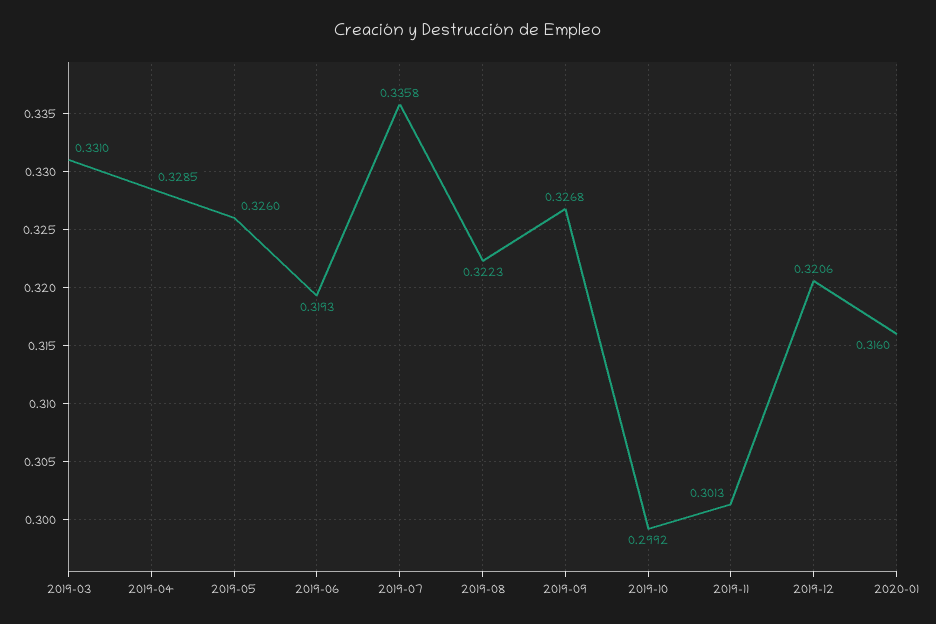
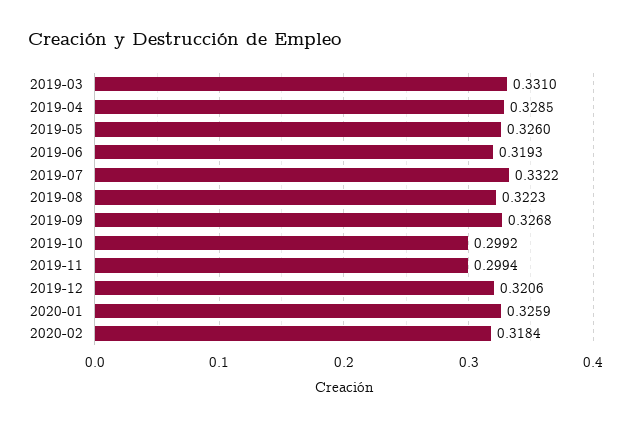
2019-07: 0.3358 -> 0.3322
2019-11: 0.3013 -> 0.2994
2020-01: 0.316 -> 0.3259
2020-02: none -> 0.3184

